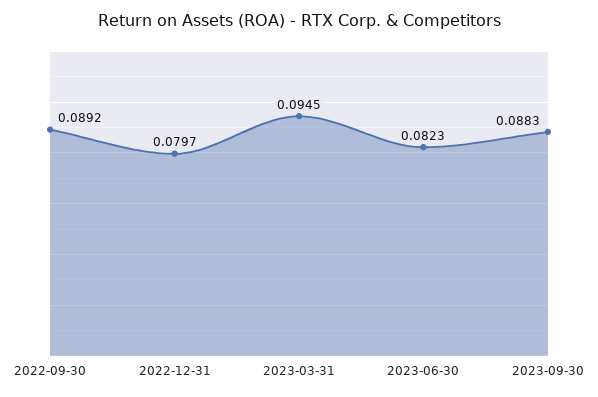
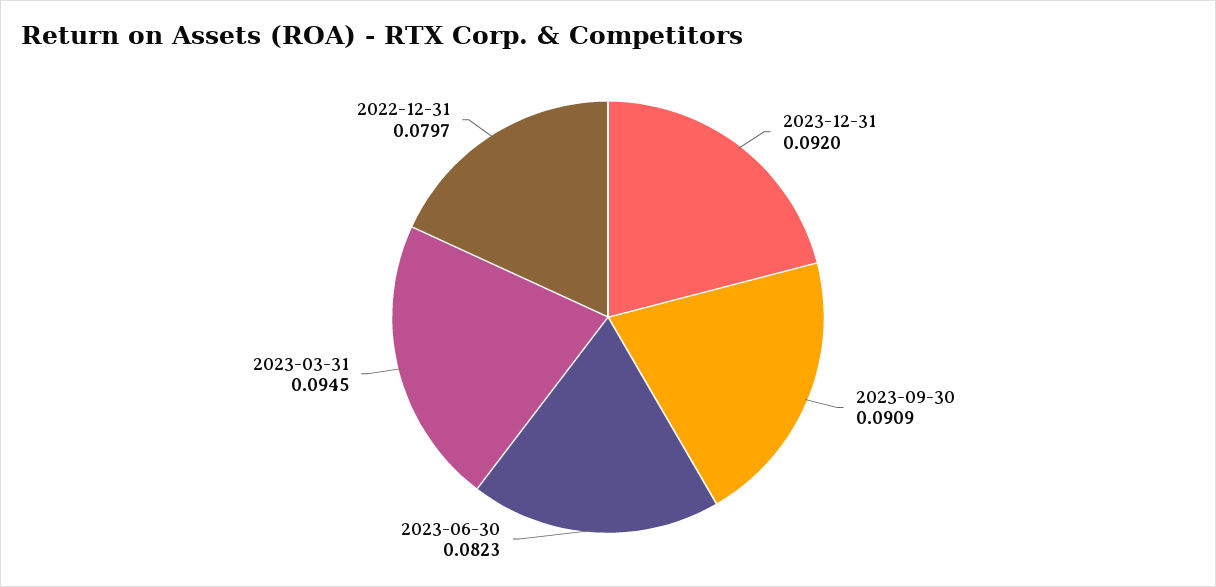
2022-09-30: 0.0892 -> none
2023-09-30: 0.0883 -> 0.0909
2023-12-31: none -> 0.092

